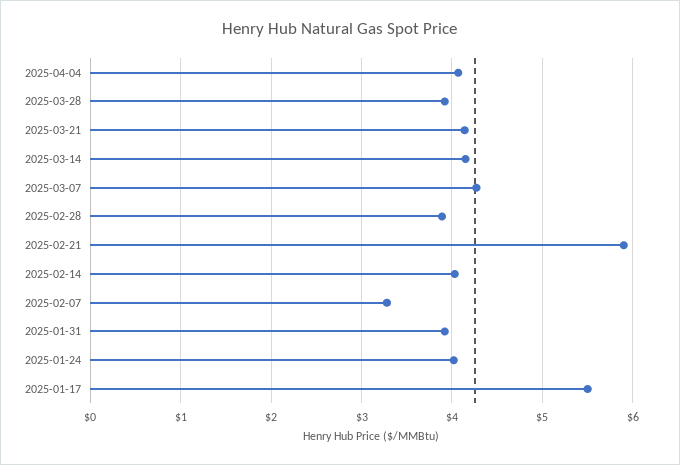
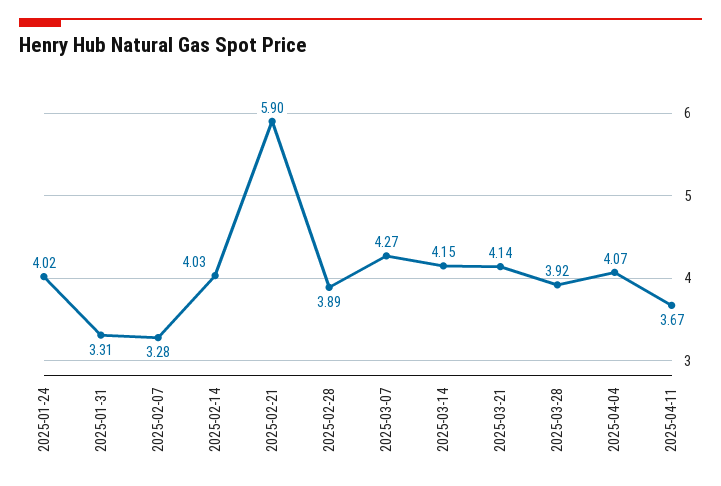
2025-01-31: 3.9 -> 3.31
2025-01-17: 5.5 -> none
2025-04-11: none -> 3.67

